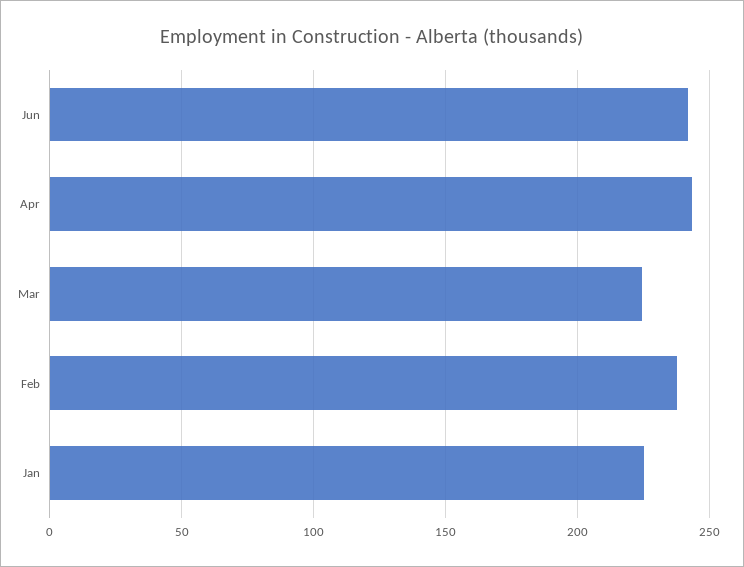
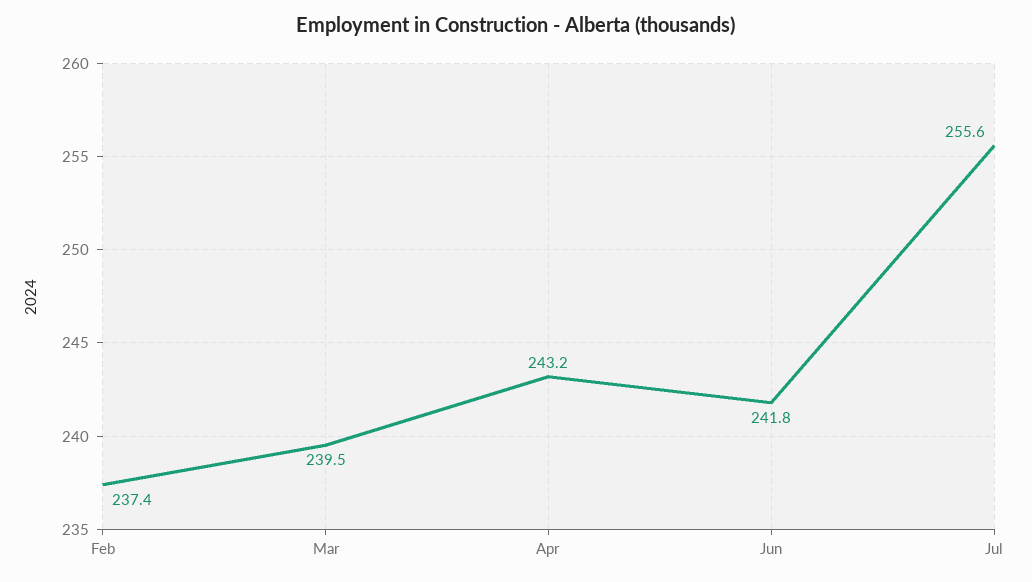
Mar: 225 -> 239.5
Jan: 225 -> none
Jul: none -> 255.6

